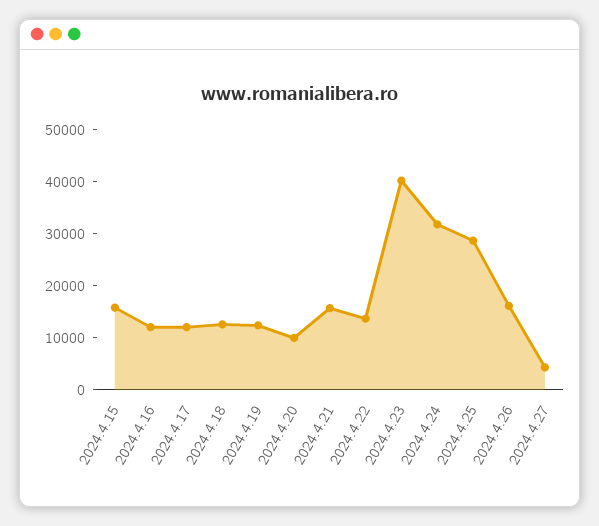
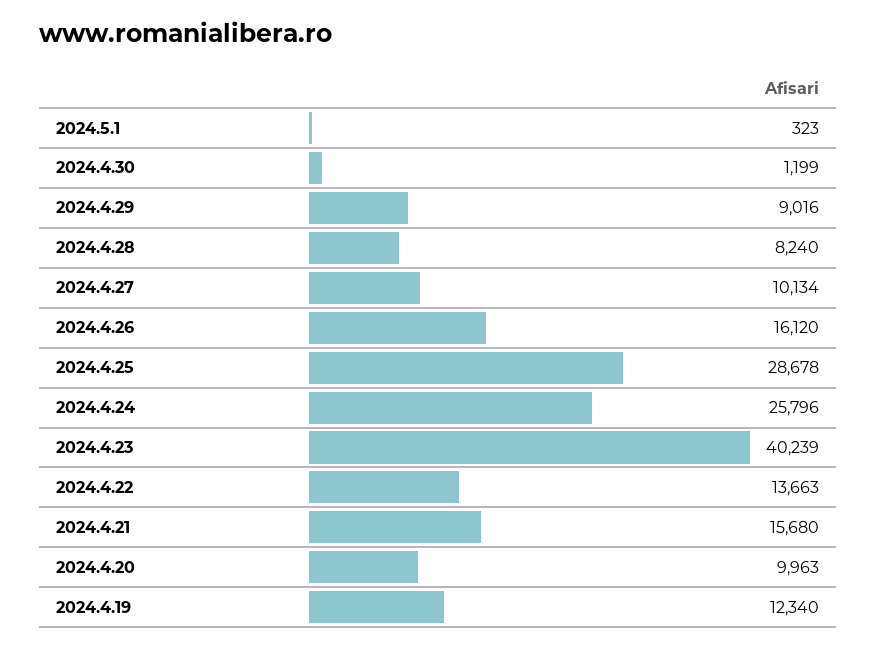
2024.4.15: 16000 -> none
2024.4.16: 12000 -> none
2024.4.17: 12000 -> none
2024.4.18: 12000 -> none
2024.4.24: 32000 -> 25796
2024.4.27: 4000 -> 10134
2024.5.1: none -> 323
2024.4.30: none -> 1199
2024.4.29: none -> 9016
2024.4.28: none -> 8240

